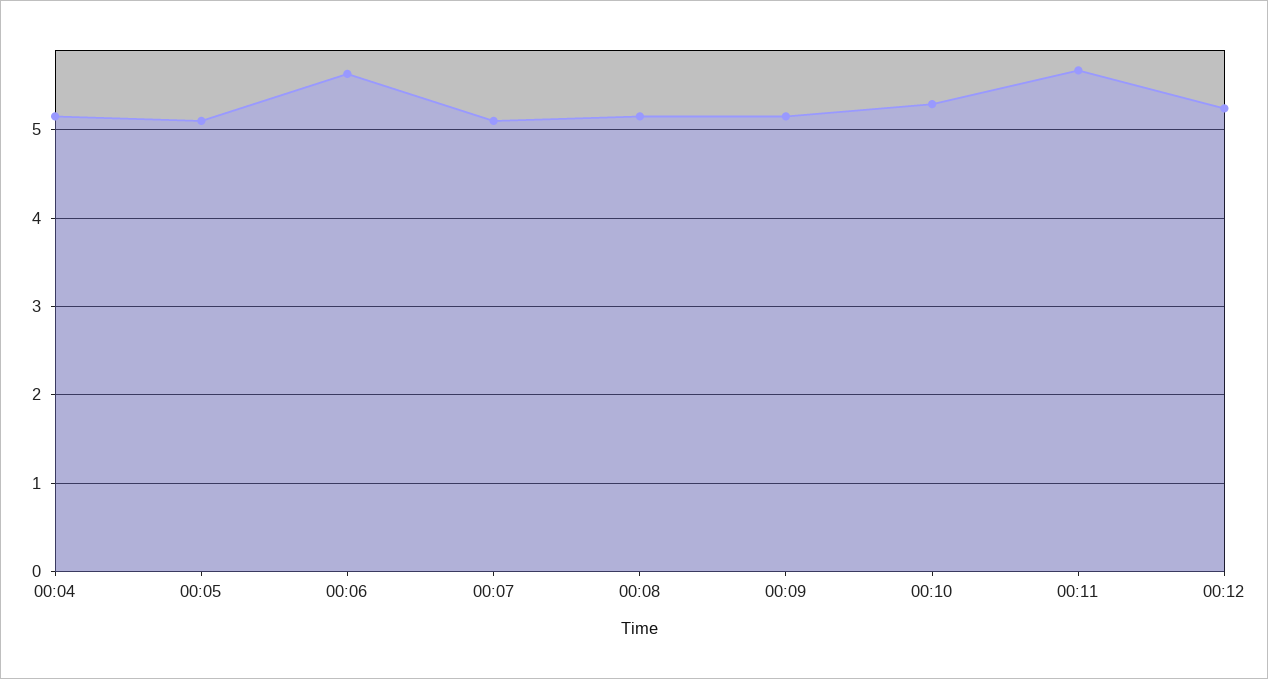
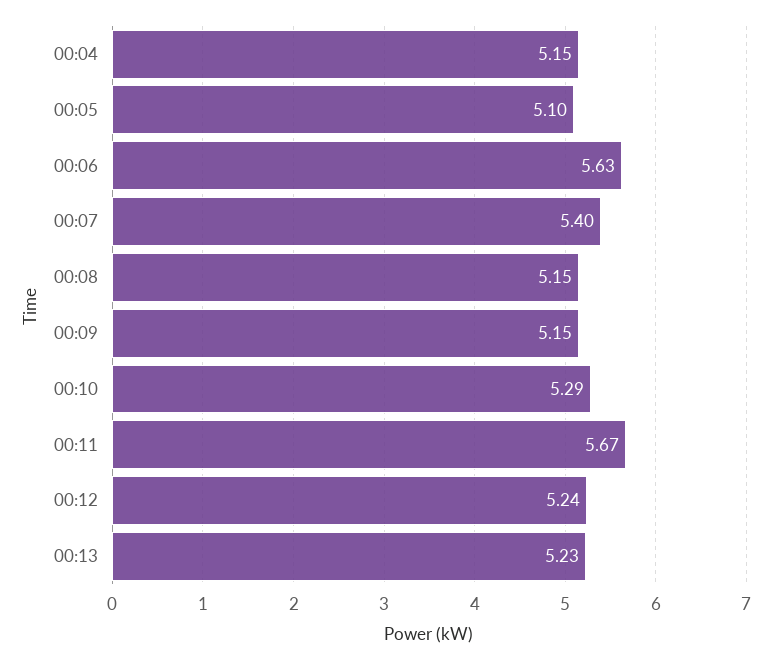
00:07: 5.1 -> 5.4
00:13: none -> 5.23

